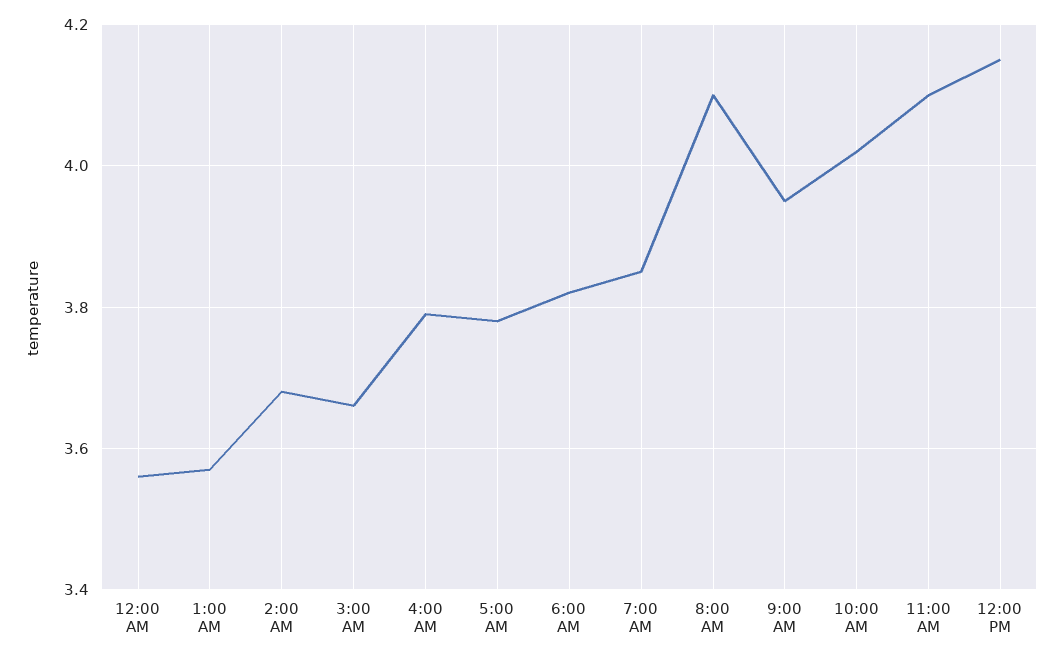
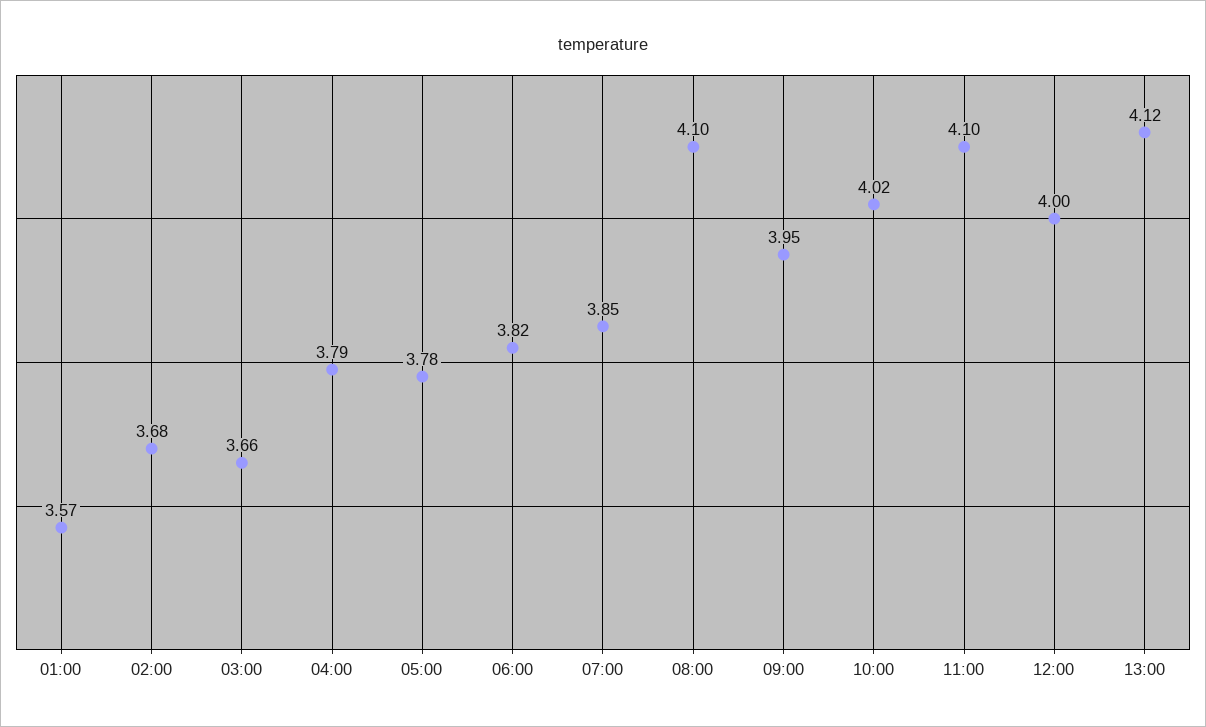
12:00 AM: 3.55 -> none
12:00 PM: 4.15 -> 4
13:00: none -> 4.12

